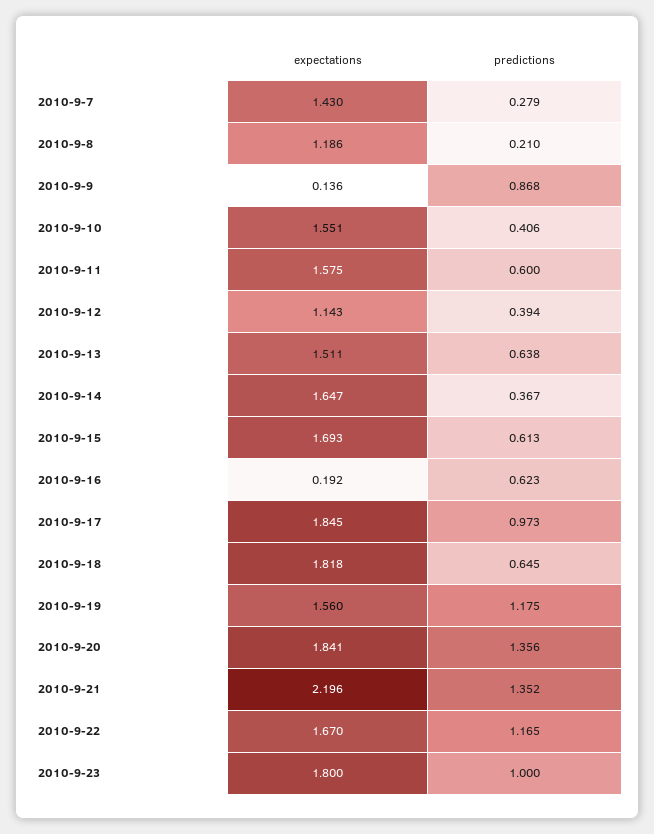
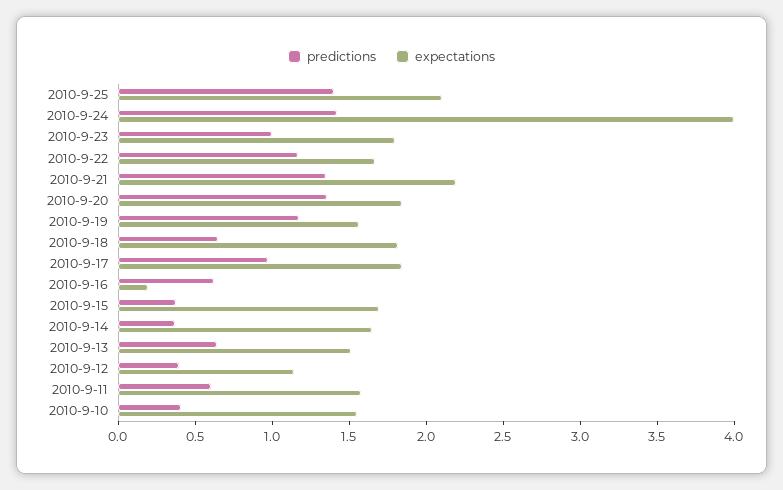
expectations, 2010-9-7: 1.43 -> none
predictions, 2010-9-7: 0.279 -> none
expectations, 2010-9-8: 1.186 -> none
predictions, 2010-9-8: 0.21 -> none
expectations, 2010-9-9: 0.136 -> none
predictions, 2010-9-9: 0.868 -> none
predictions, 2010-9-15: 0.613 -> 0.4
predictions, 2010-9-25: none -> 1.4
expectations, 2010-9-25: none -> 2.1
predictions, 2010-9-24: none -> 1.4
expectations, 2010-9-24: none -> 4

